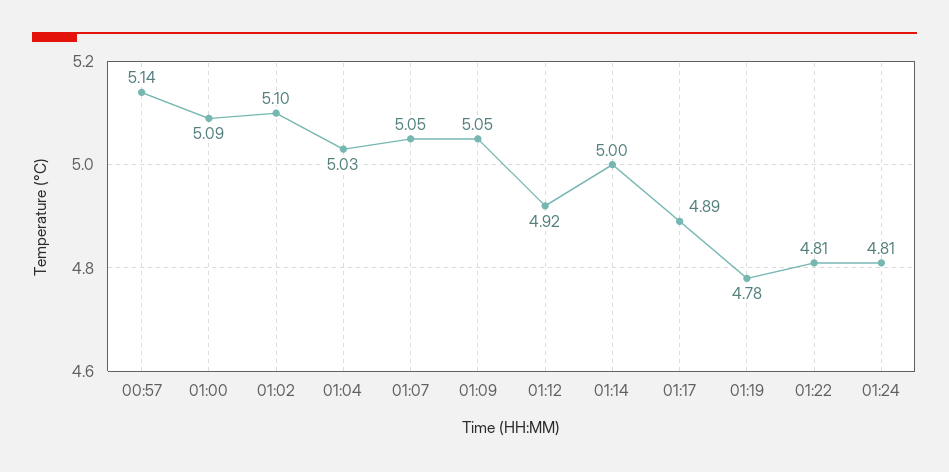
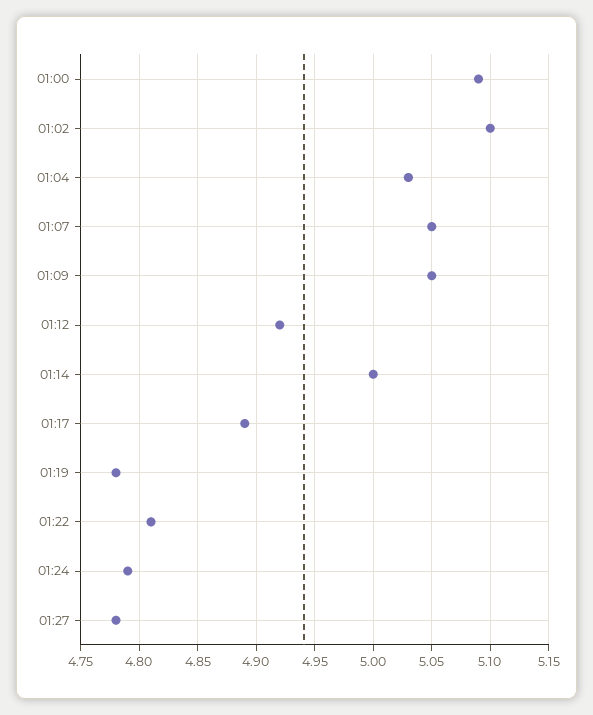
00:57: 5.14 -> none
01:24: 4.81 -> 4.79
01:27: none -> 4.78

